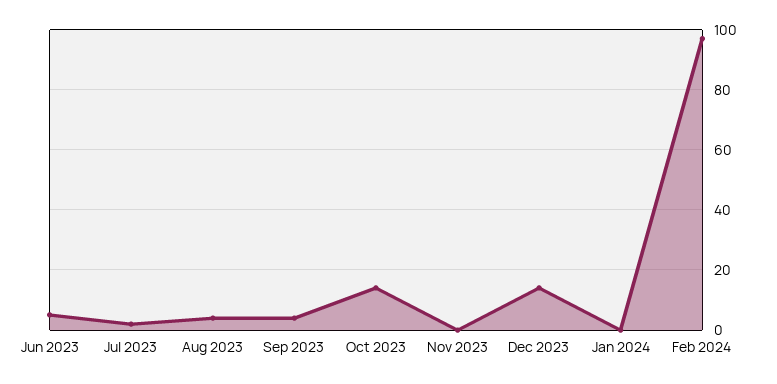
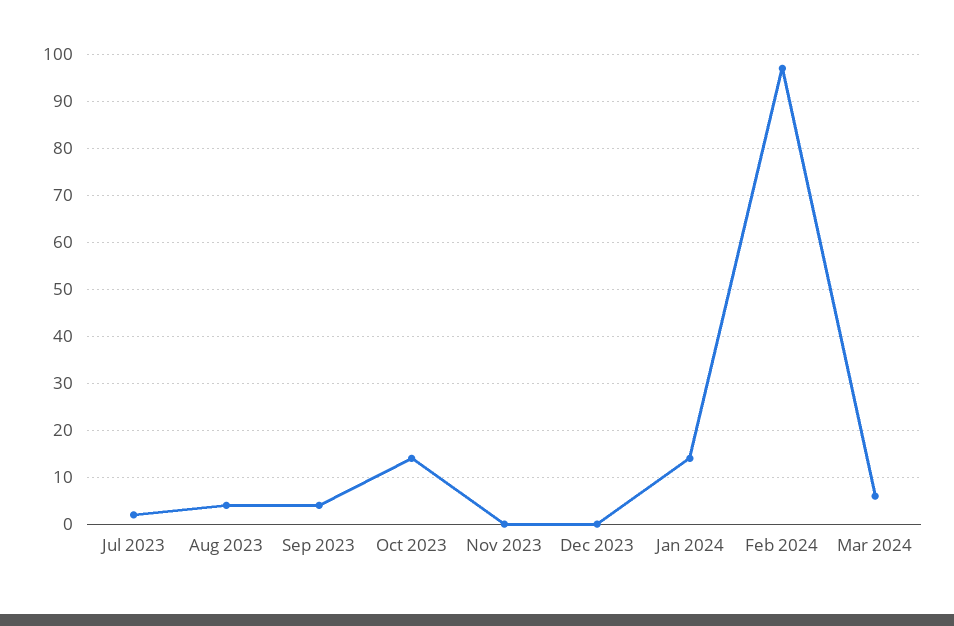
Jun 2023: 5 -> none
Dec 2023: 15 -> 0
Jan 2024: 0 -> 15
Mar 2024: none -> 5

